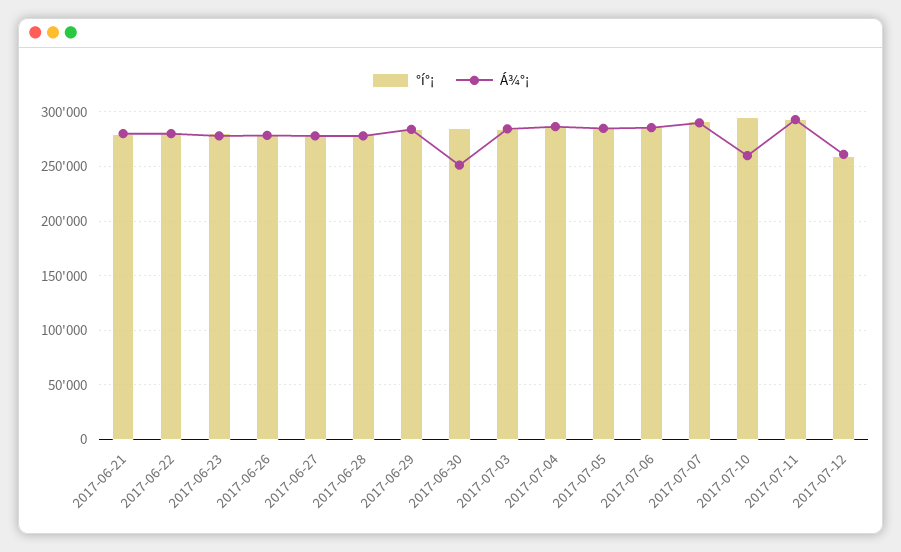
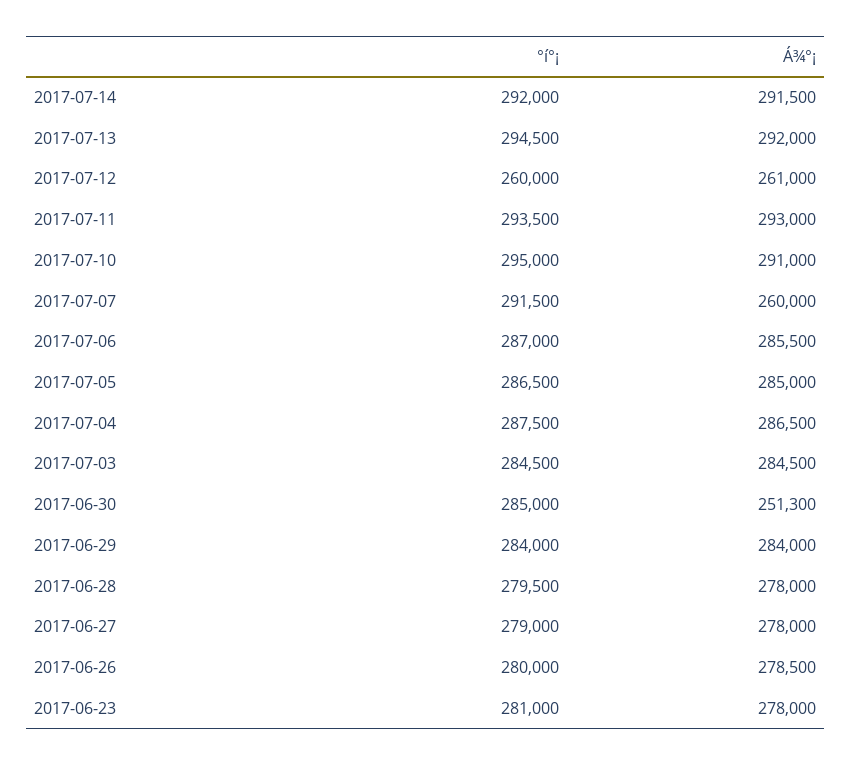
°í°¡, 2017-06-21: 280000 -> none
Á¾°¡, 2017-06-21: 280000 -> none
°í°¡, 2017-06-22: 280000 -> none
Á¾°¡, 2017-06-22: 280000 -> none
Á¾°¡, 2017-07-07: 290000 -> 260000
Á¾°¡, 2017-07-10: 260000 -> 291000
°í°¡, 2017-07-14: none -> 292000
Á¾°¡, 2017-07-14: none -> 291500
°í°¡, 2017-07-13: none -> 294500
Á¾°¡, 2017-07-13: none -> 292000

